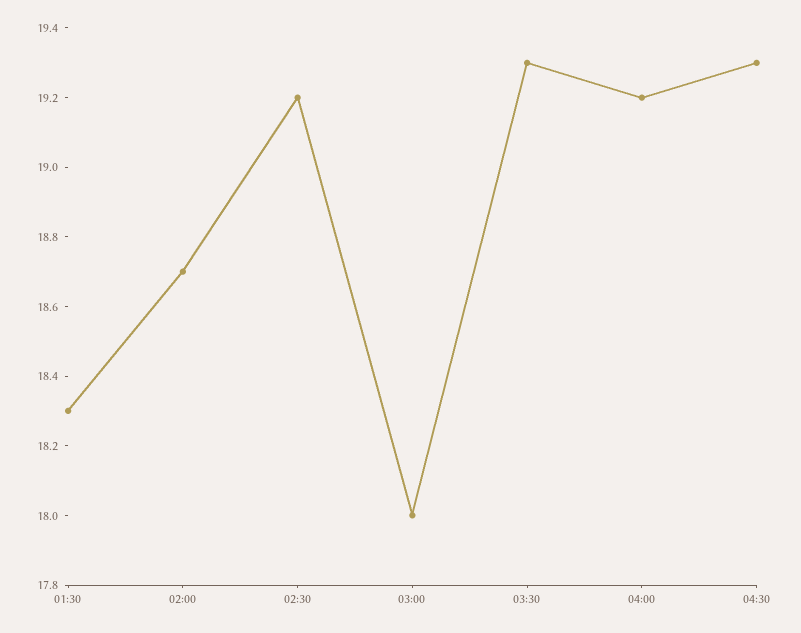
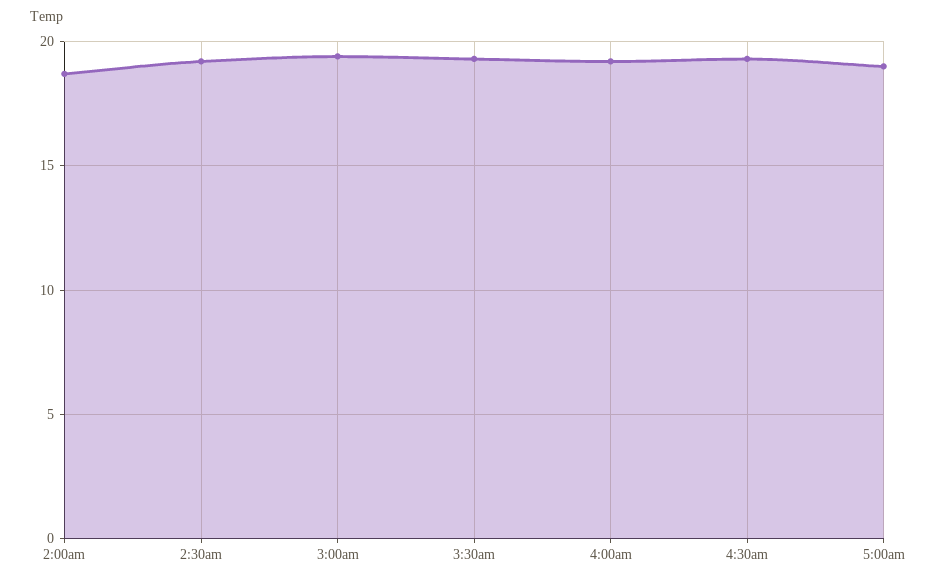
01:30: 18.3 -> none
03:00: 18 -> 19.5
5:00am: none -> 19

